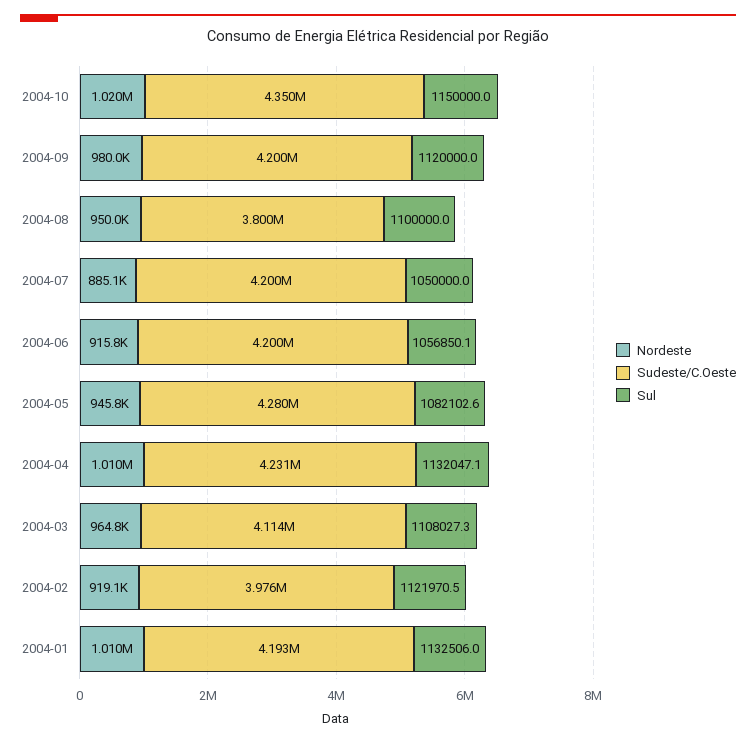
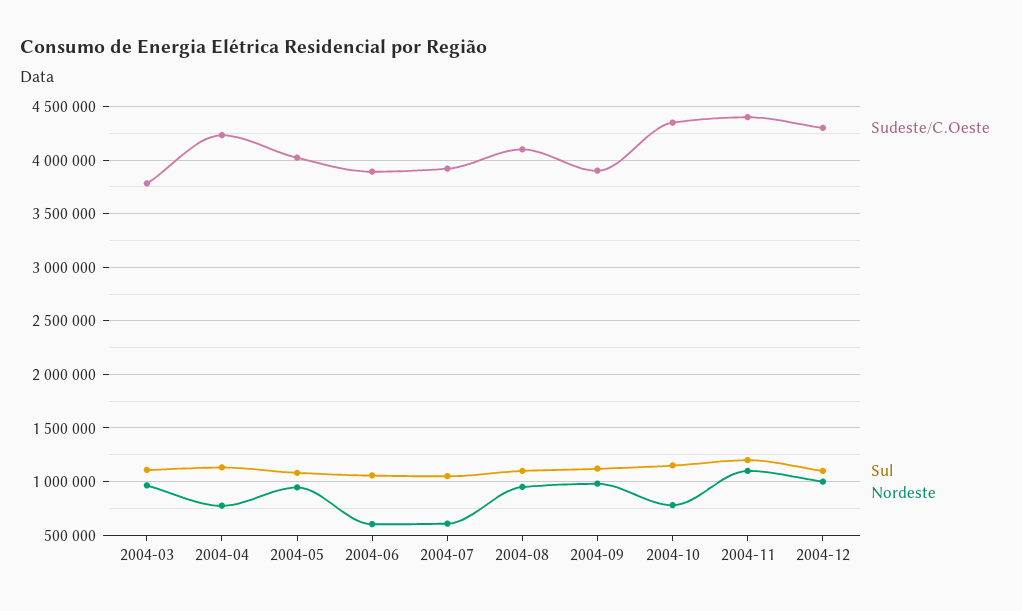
Nordeste, 2004-10: 1020000 -> 800000
Sudeste/C.Oeste, 2004-09: 4200000 -> 3900000
Sudeste/C.Oeste, 2004-08: 3800000 -> 4100000
Nordeste, 2004-07: 885100 -> 600000
Sudeste/C.Oeste, 2004-07: 4200000 -> 3900000
Nordeste, 2004-06: 915800 -> 600000
Sudeste/C.Oeste, 2004-06: 4200000 -> 3900000
Sudeste/C.Oeste, 2004-05: 4280000 -> 4000000
Nordeste, 2004-04: 1010000 -> 800000
Sudeste/C.Oeste, 2004-03: 4114000 -> 3800000
Nordeste, 2004-02: 919100 -> none
Sudeste/C.Oeste, 2004-02: 3976000 -> none
Sul, 2004-02: 1121970.5 -> none
Nordeste, 2004-01: 1010000 -> none
Sudeste/C.Oeste, 2004-01: 4193000 -> none
Sul, 2004-01: 1132506 -> none
Sudeste/C.Oeste, 2004-11: none -> 4400000
Sul, 2004-11: none -> 1200000
Nordeste, 2004-11: none -> 1100000
Sudeste/C.Oeste, 2004-12: none -> 4300000
Sul, 2004-12: none -> 1100000
Nordeste, 2004-12: none -> 1000000

